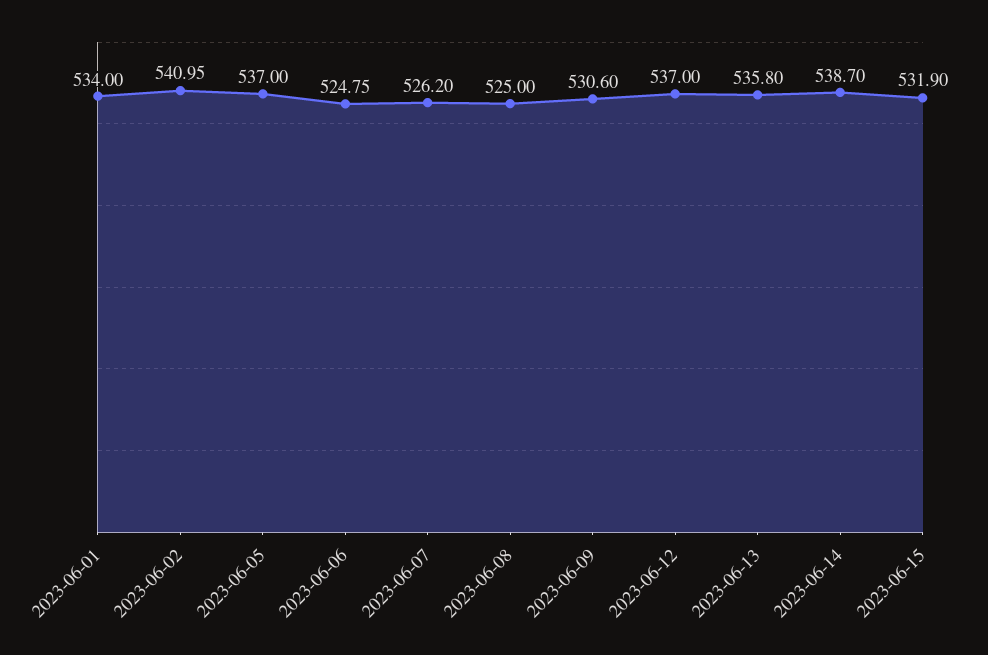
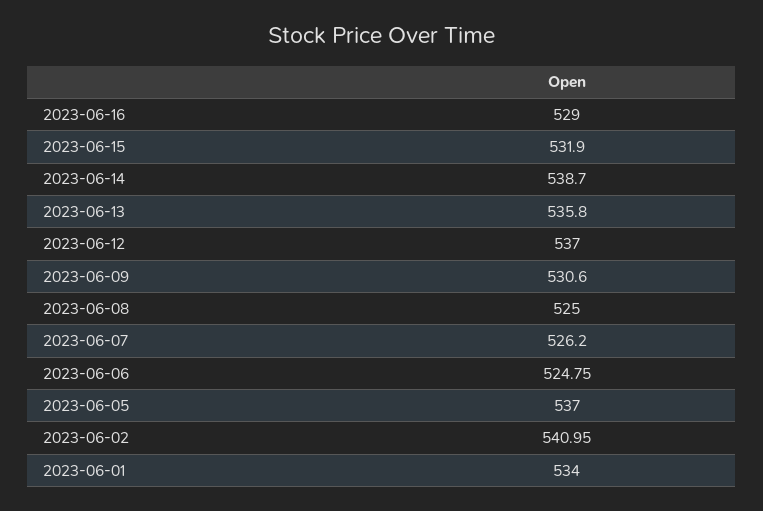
2023-06-16: none -> 529

